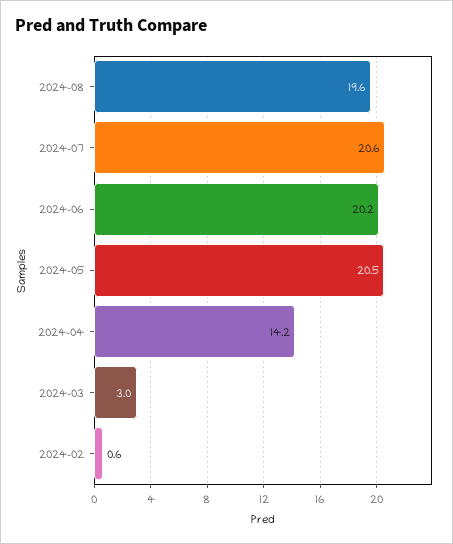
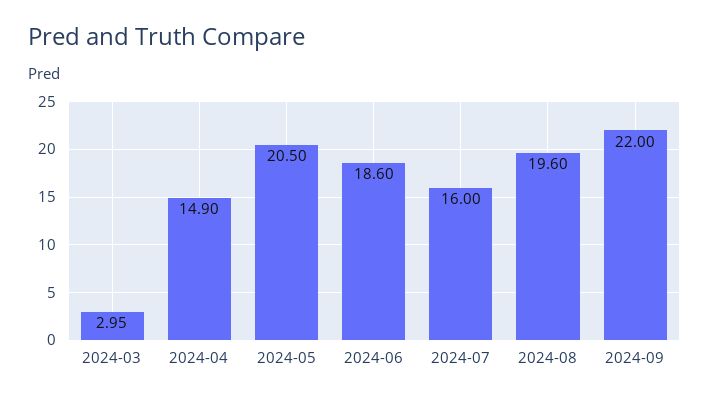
2024-07: 20.6 -> 16
2024-06: 20.2 -> 18.6
2024-04: 14.2 -> 14.9
2024-02: 0.6 -> none
2024-09: none -> 22

